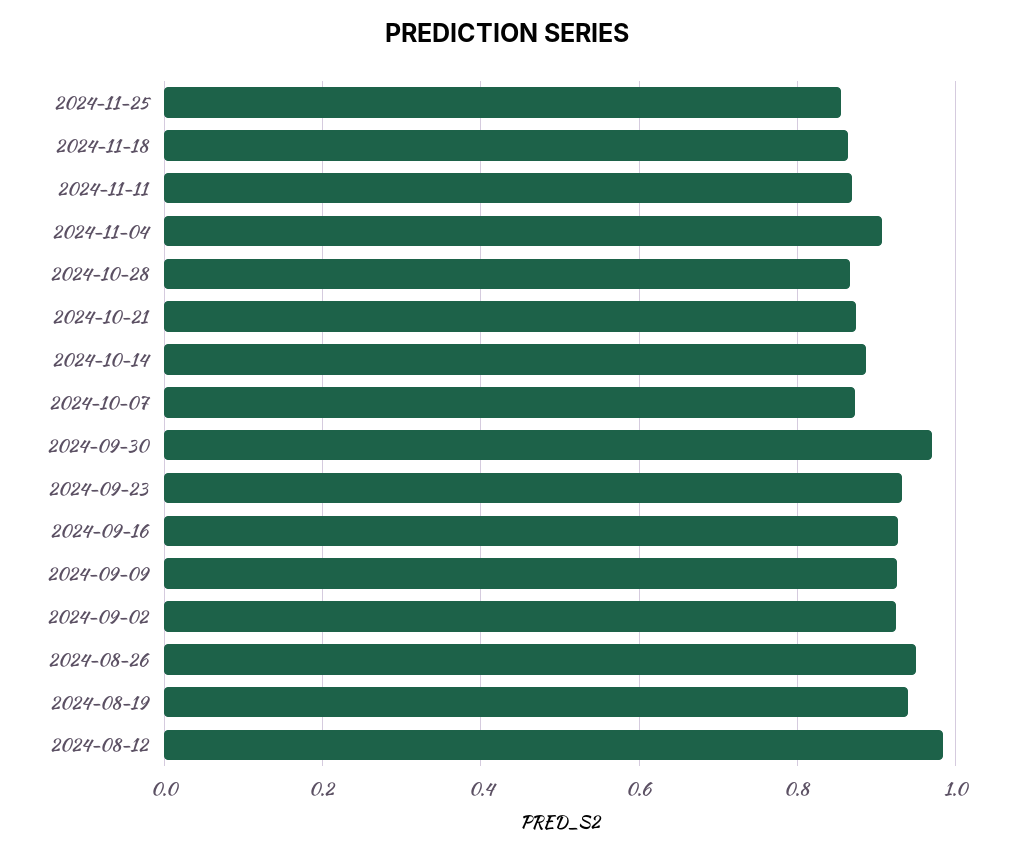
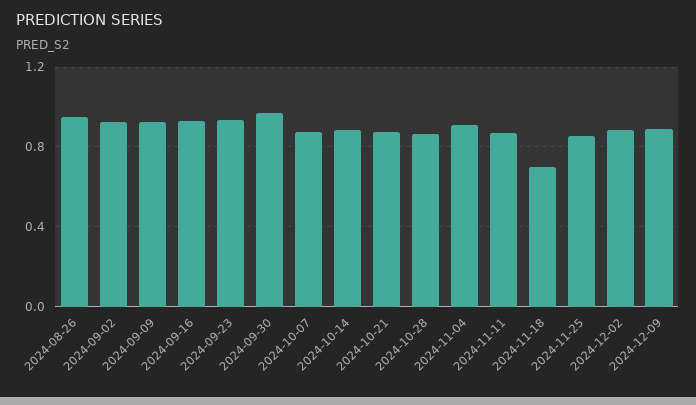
2024-11-18: 0.86 -> 0.7
2024-08-19: 0.94 -> none
2024-08-12: 0.98 -> none
2024-12-02: none -> 0.9
2024-12-09: none -> 0.9

